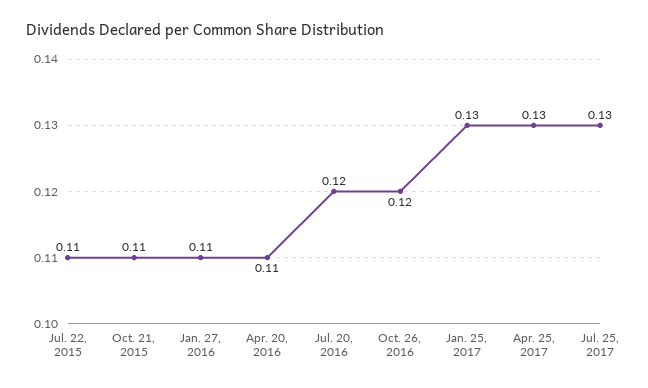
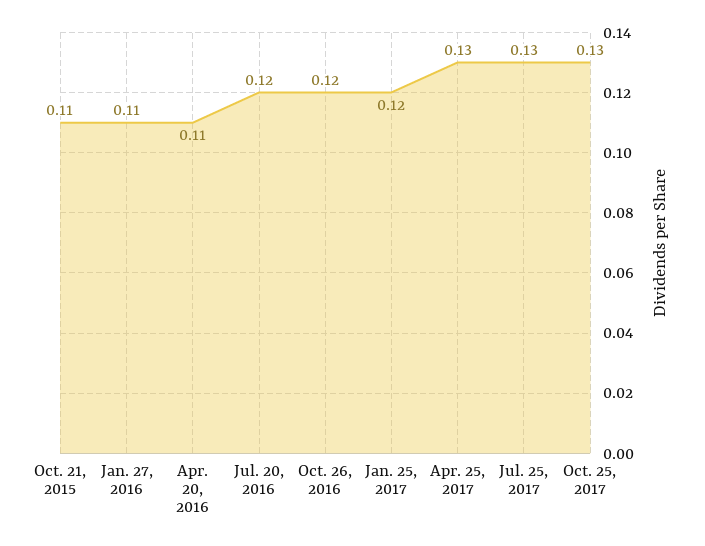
Jul. 22, 2015: 0.11 -> none
Jan. 25, 2017: 0.13 -> 0.12
Oct. 25, 2017: none -> 0.13

